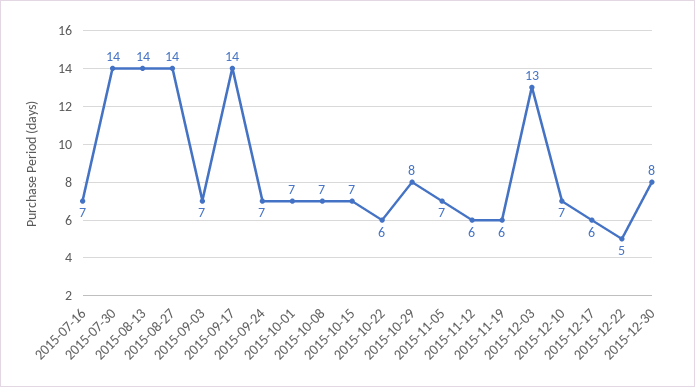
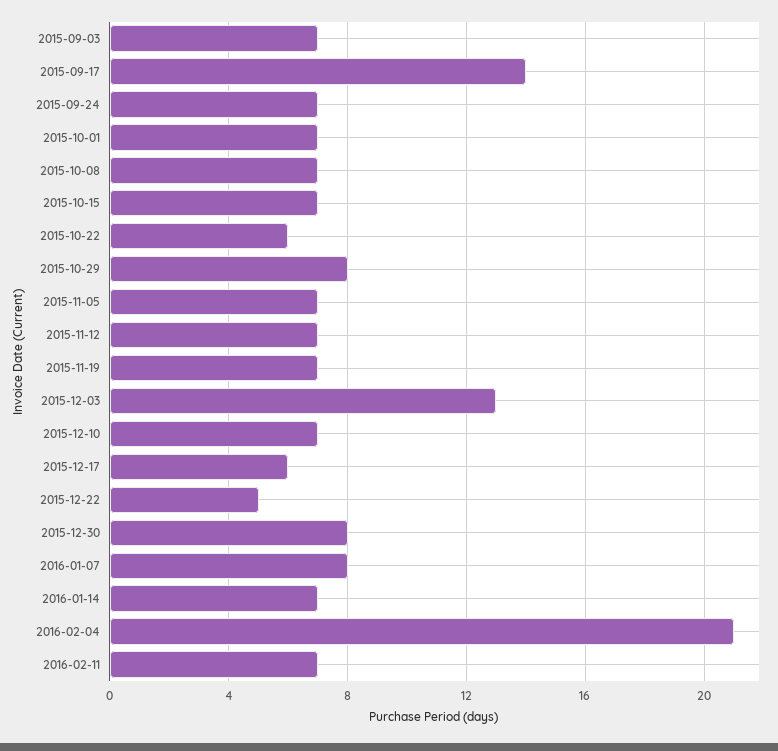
2015-07-16: 7 -> none
2015-07-30: 14 -> none
2015-08-13: 14 -> none
2015-08-27: 14 -> none
2015-11-12: 6 -> 7
2015-11-19: 6 -> 7
2016-01-07: none -> 8
2016-01-14: none -> 7
2016-02-04: none -> 21
2016-02-11: none -> 7

